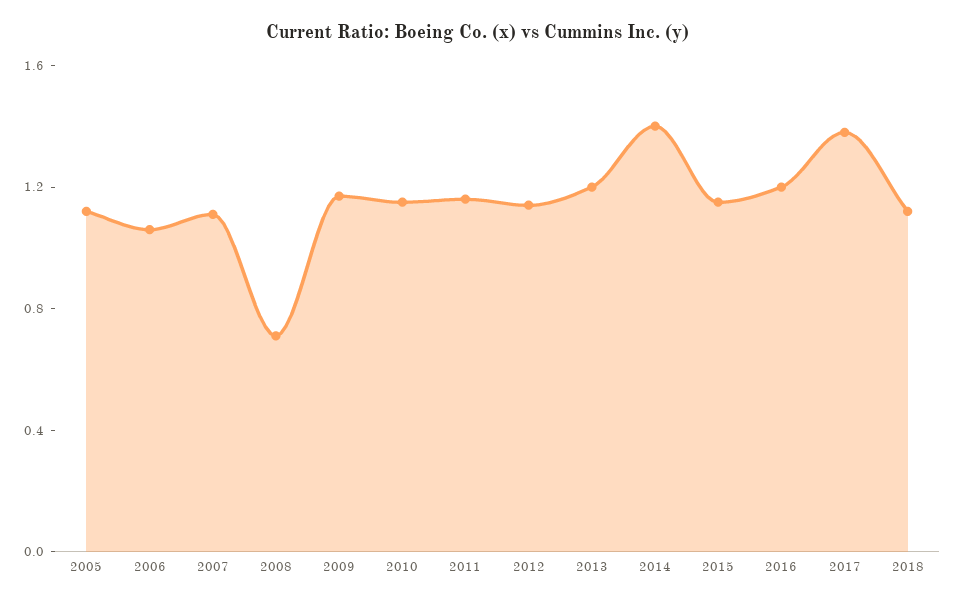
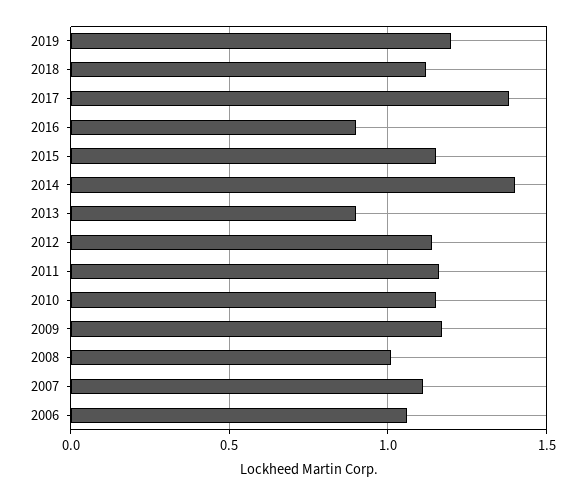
2005: 1.1 -> none
2008: 0.7 -> 1
2013: 1.2 -> 0.9
2016: 1.2 -> 0.9
2019: none -> 1.2

